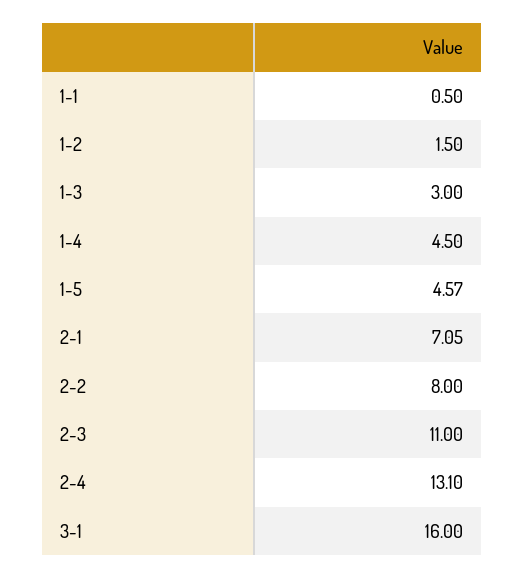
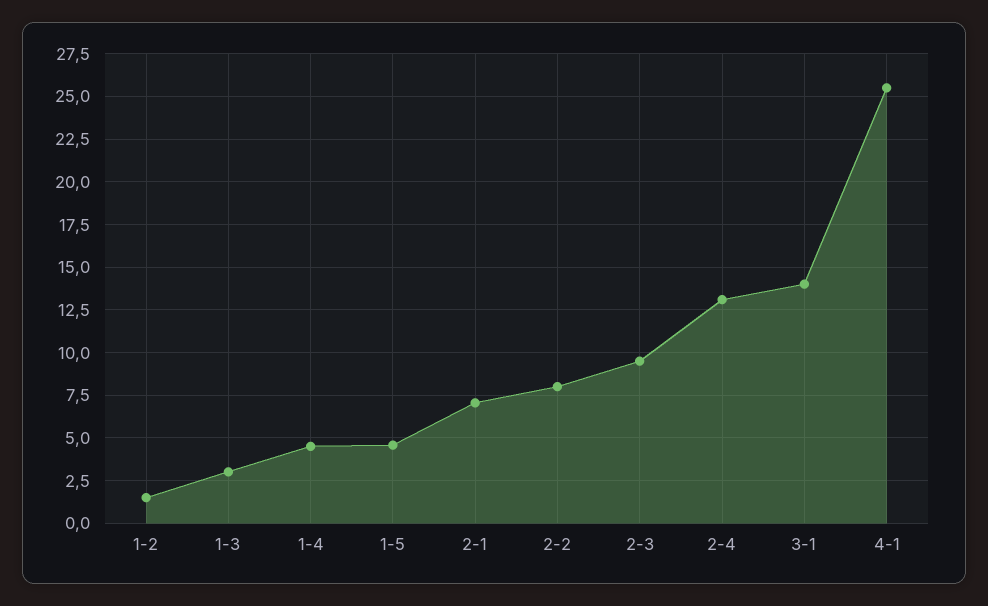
1-1: 0.5 -> none
2-3: 11 -> 9.5
3-1: 16 -> 14
4-1: none -> 25.5

